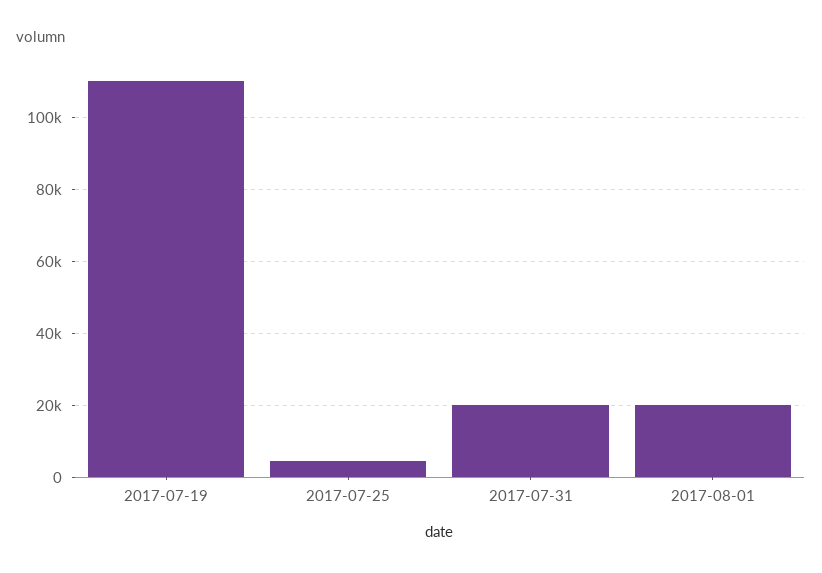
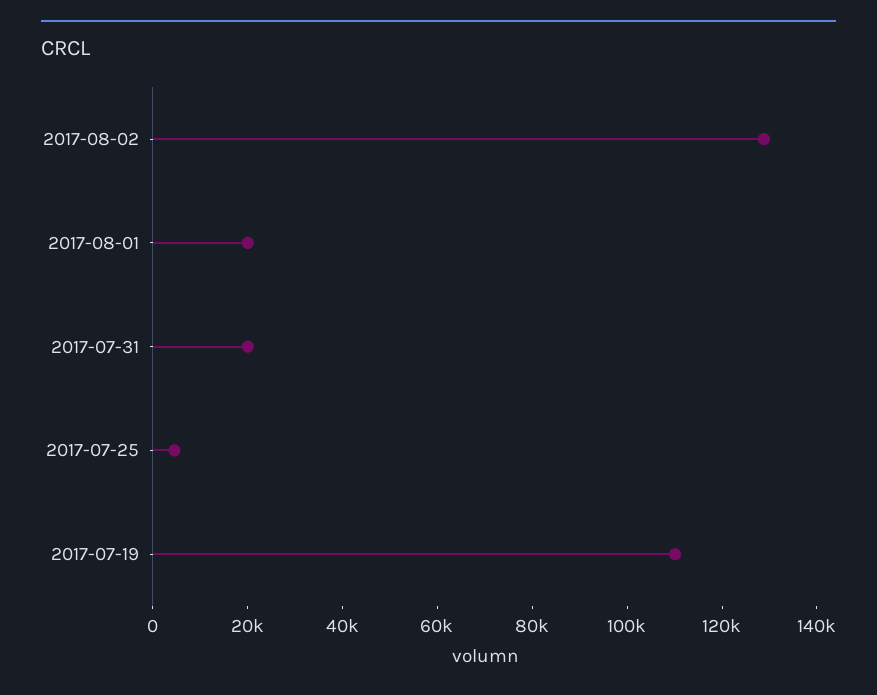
2017-08-02: none -> 130000

